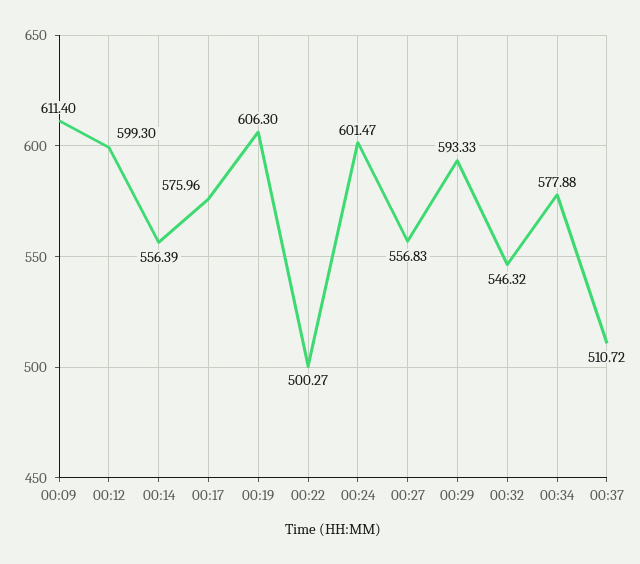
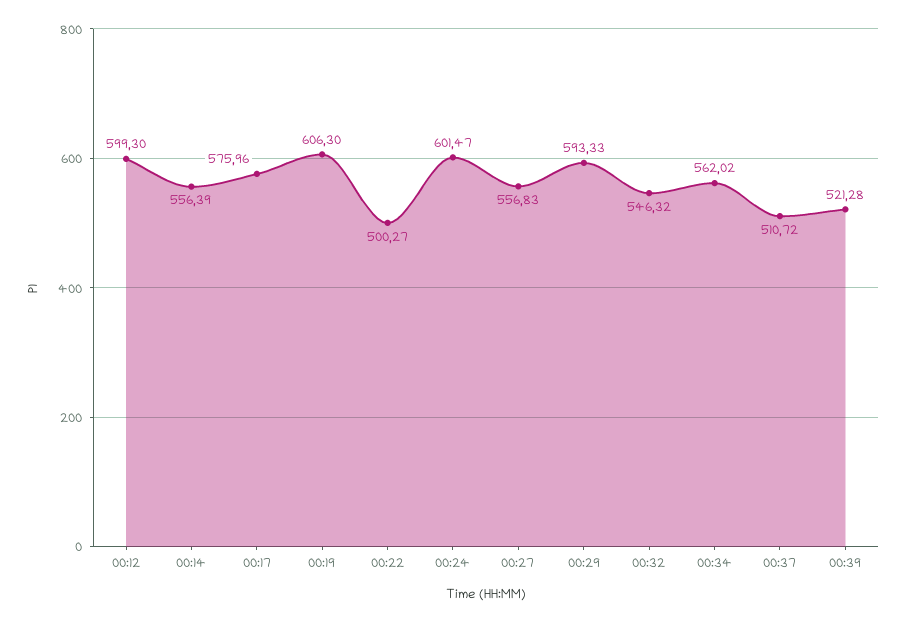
00:09: 611.4 -> none
00:34: 577.88 -> 562.02
00:39: none -> 521.28

